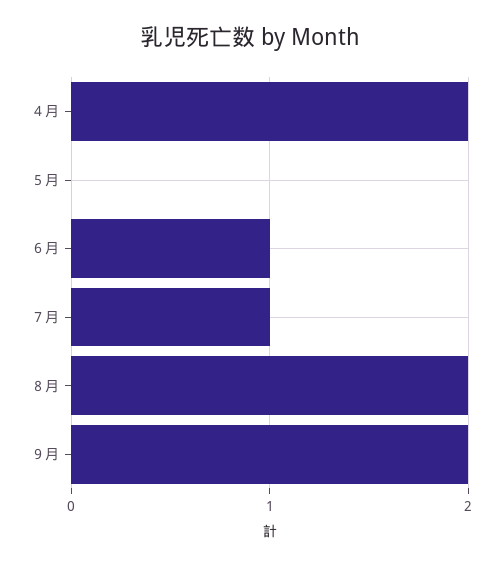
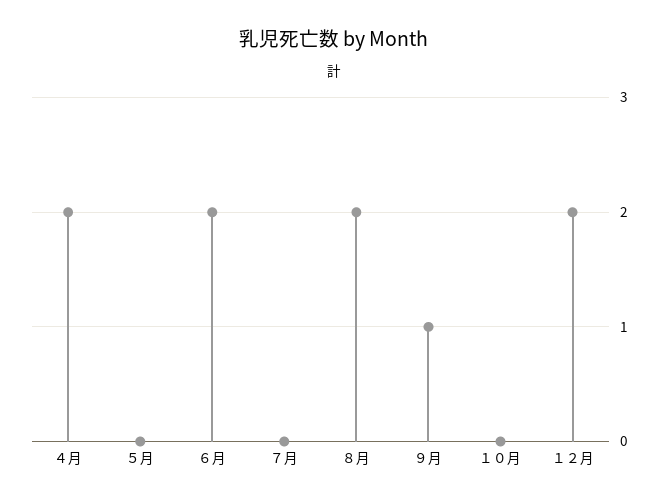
６月: 1 -> 2
７月: 1 -> 0
９月: 2 -> 1
１０月: none -> 0
１２月: none -> 2

